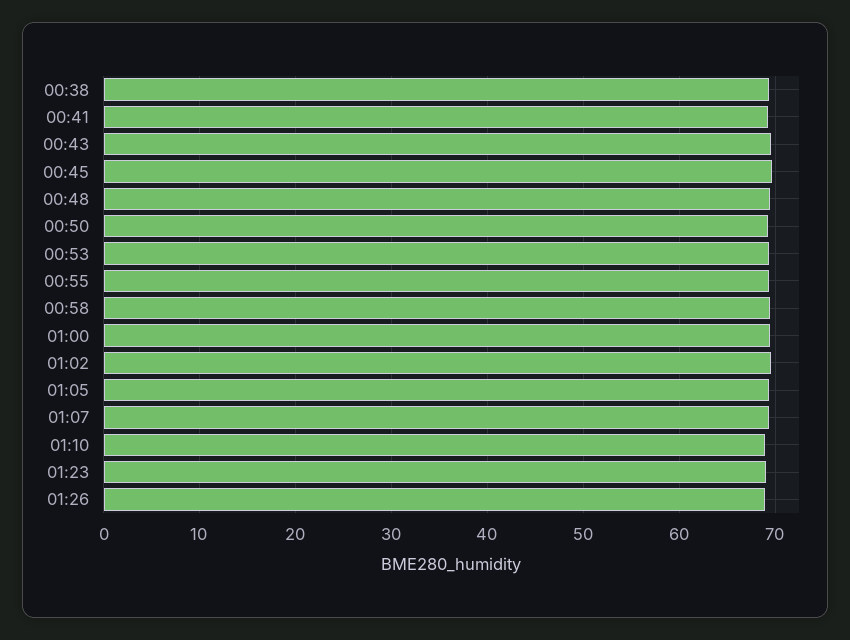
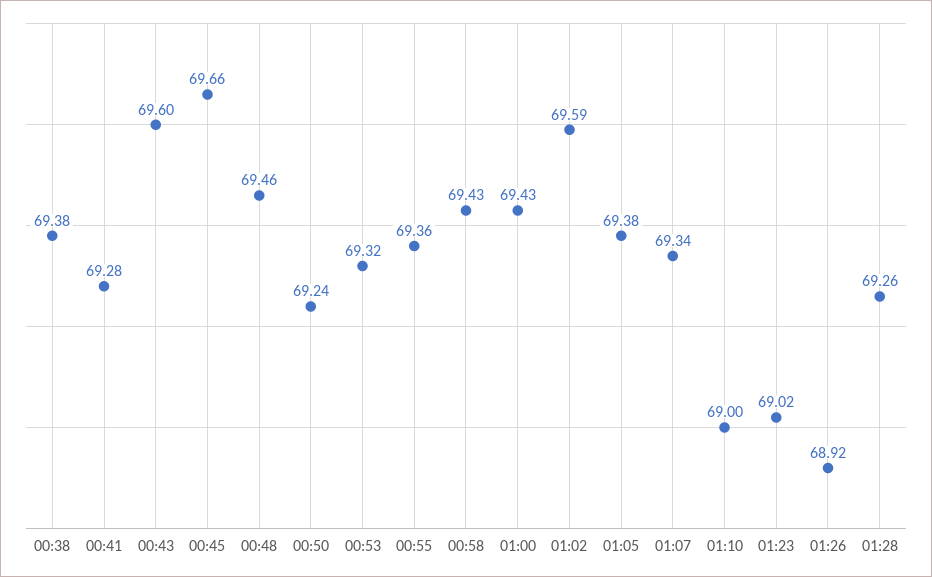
01:28: none -> 69.26

